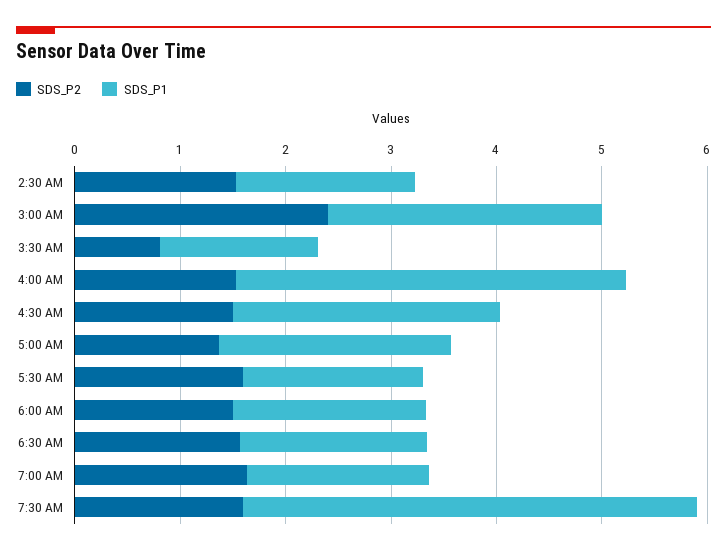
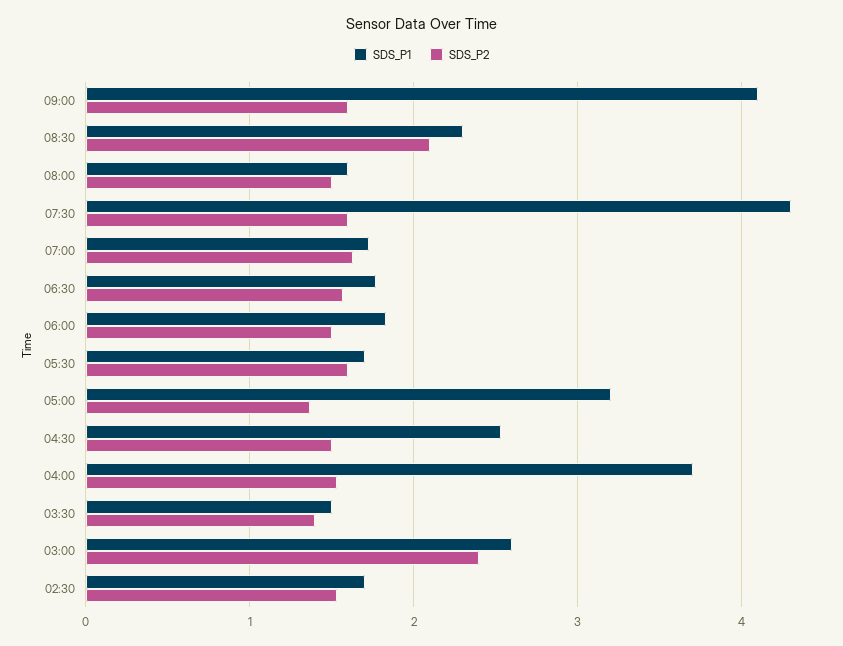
SDS_P2, 3:30 AM: 0.8 -> 1.4
SDS_P1, 5:00 AM: 2.2 -> 3.2
SDS_P1, 09:00: none -> 4.1
SDS_P2, 09:00: none -> 1.6
SDS_P1, 08:30: none -> 2.3
SDS_P2, 08:30: none -> 2.1
SDS_P1, 08:00: none -> 1.6
SDS_P2, 08:00: none -> 1.5

